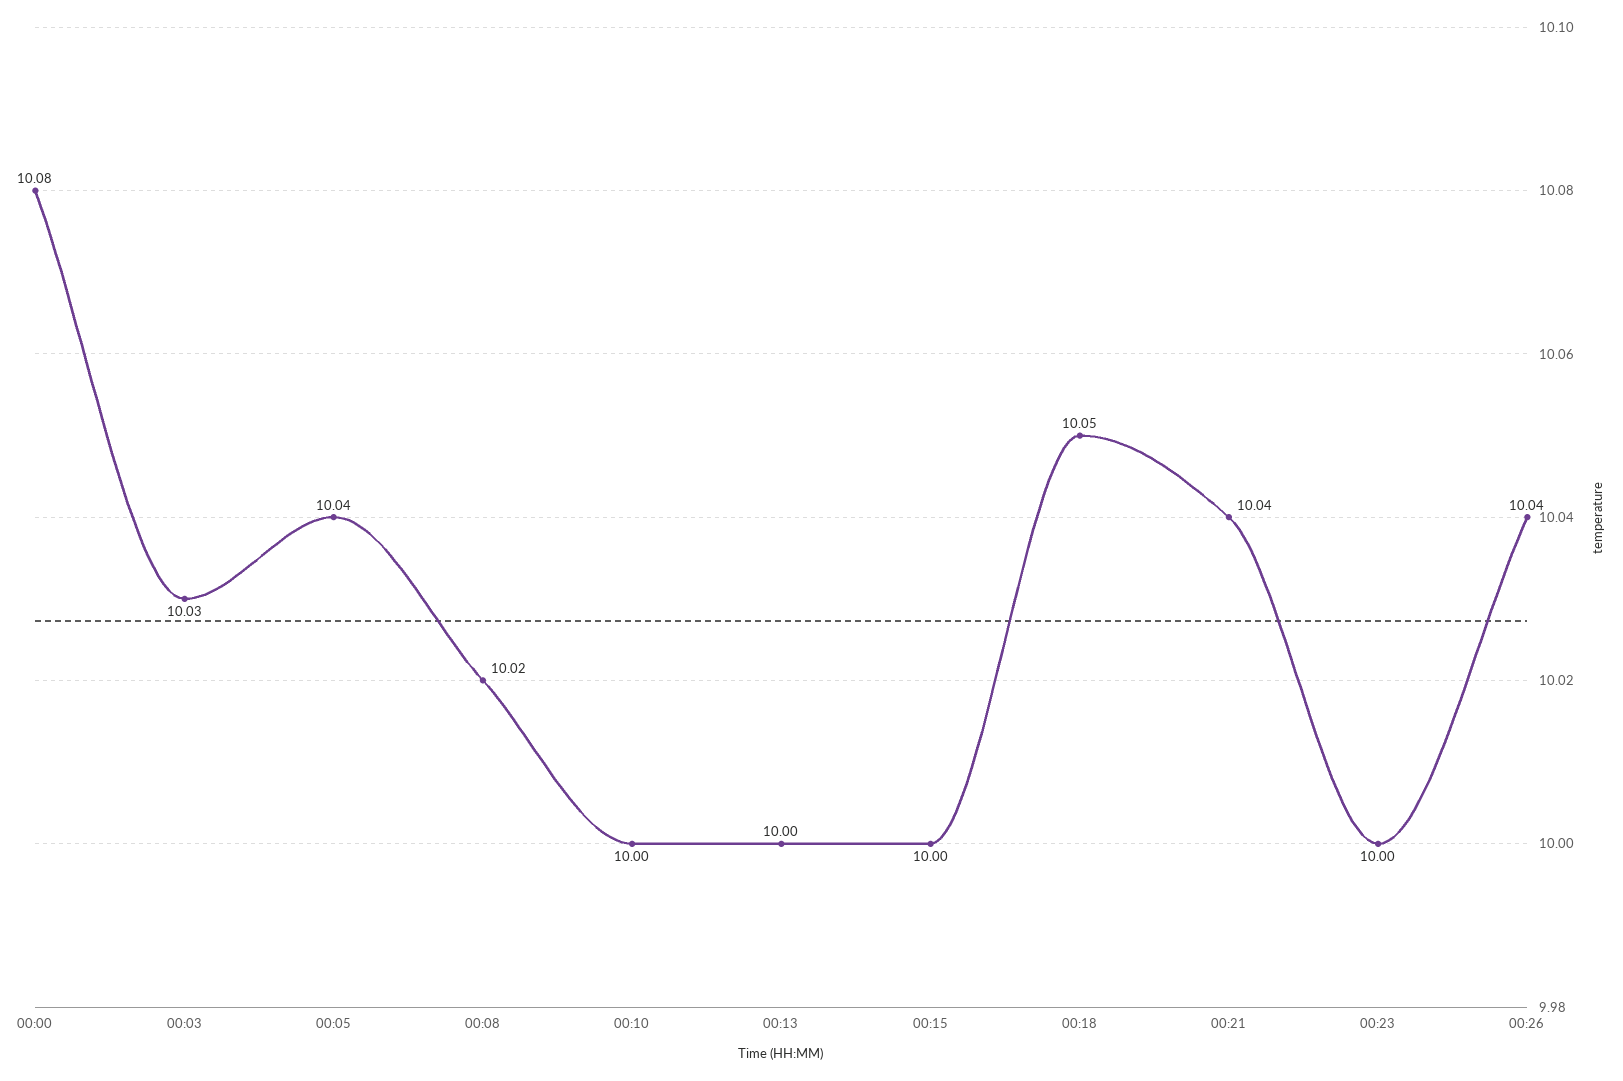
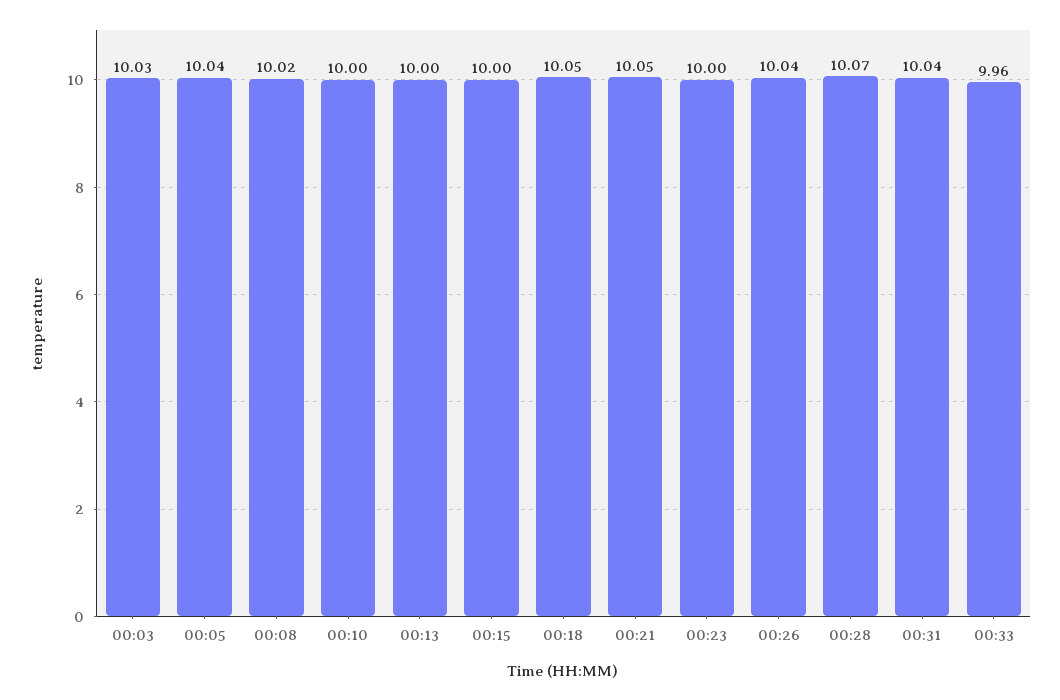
00:00: 10.08 -> none
00:21: 10.04 -> 10.05
00:28: none -> 10.07
00:31: none -> 10.04
00:33: none -> 9.96

